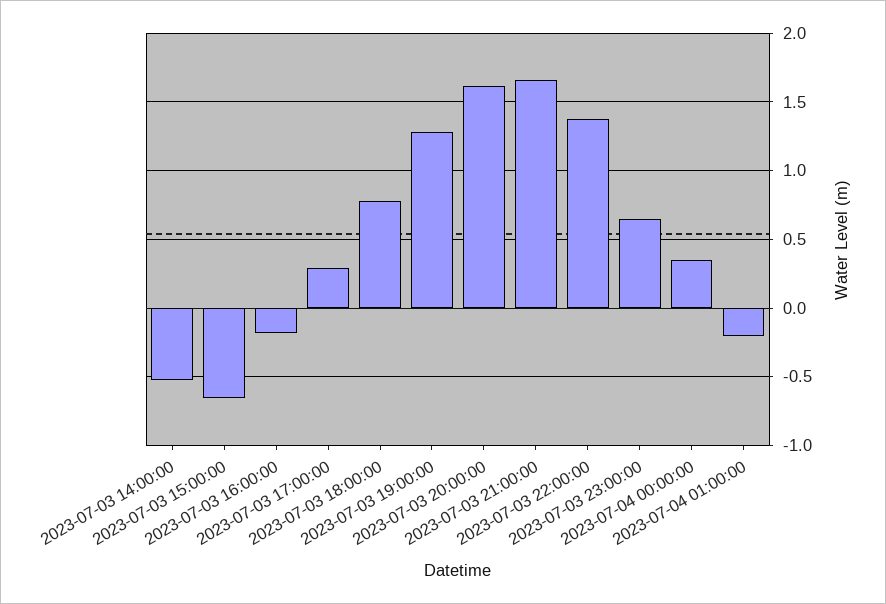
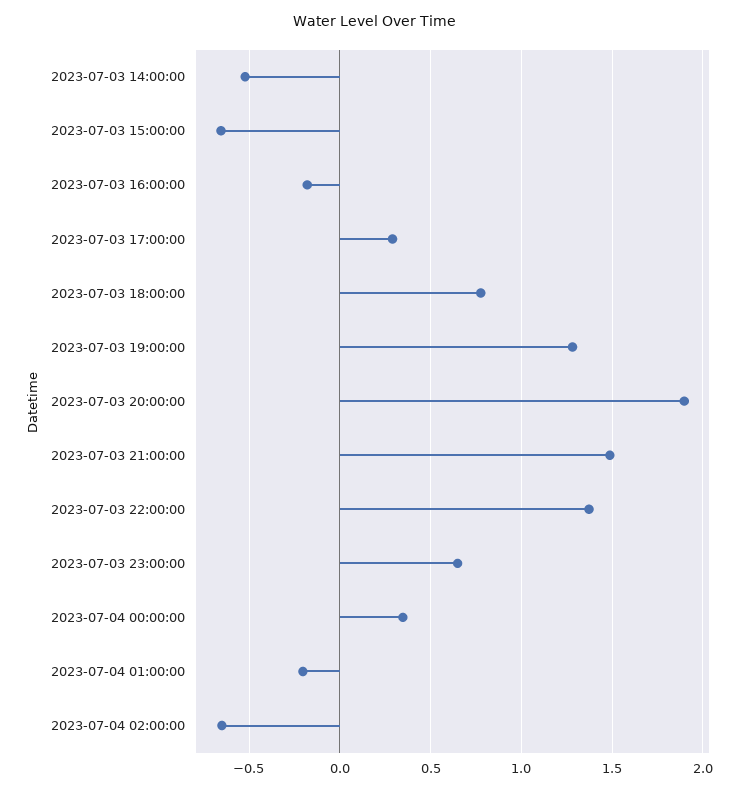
2023-07-03 20:00:00: 1.6 -> 1.9
2023-07-03 21:00:00: 1.65 -> 1.5
2023-07-04 02:00:00: none -> -0.65

